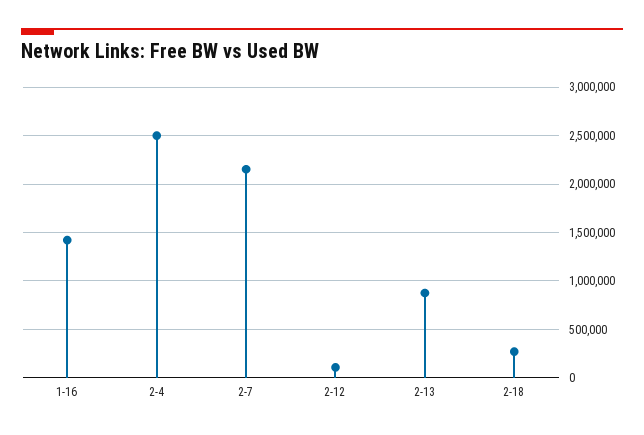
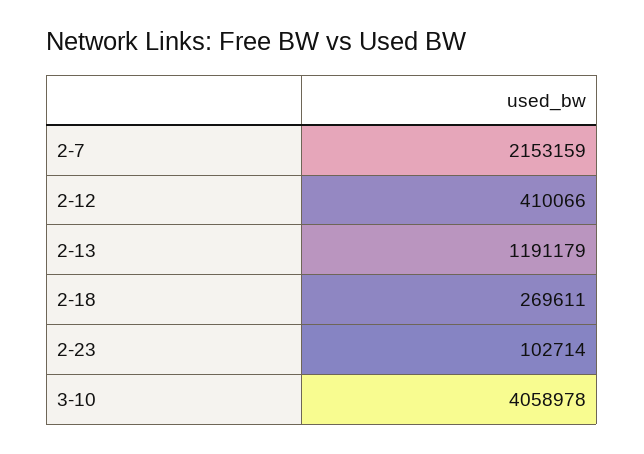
1-16: 1400000 -> none
2-4: 2500000 -> none
2-12: 100000 -> 410066
2-13: 900000 -> 1191179
2-23: none -> 102714
3-10: none -> 4058978

